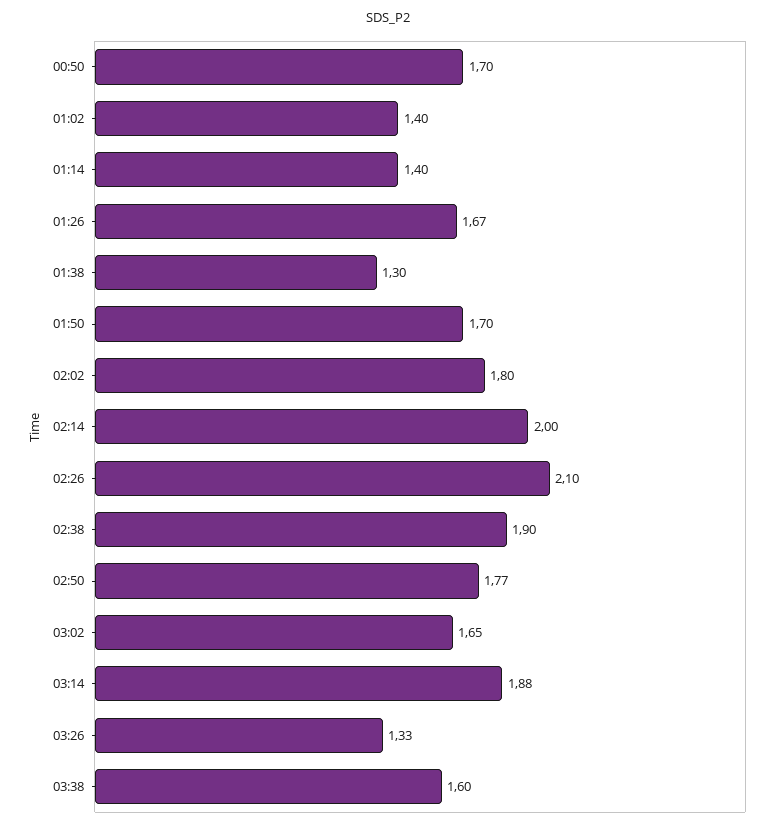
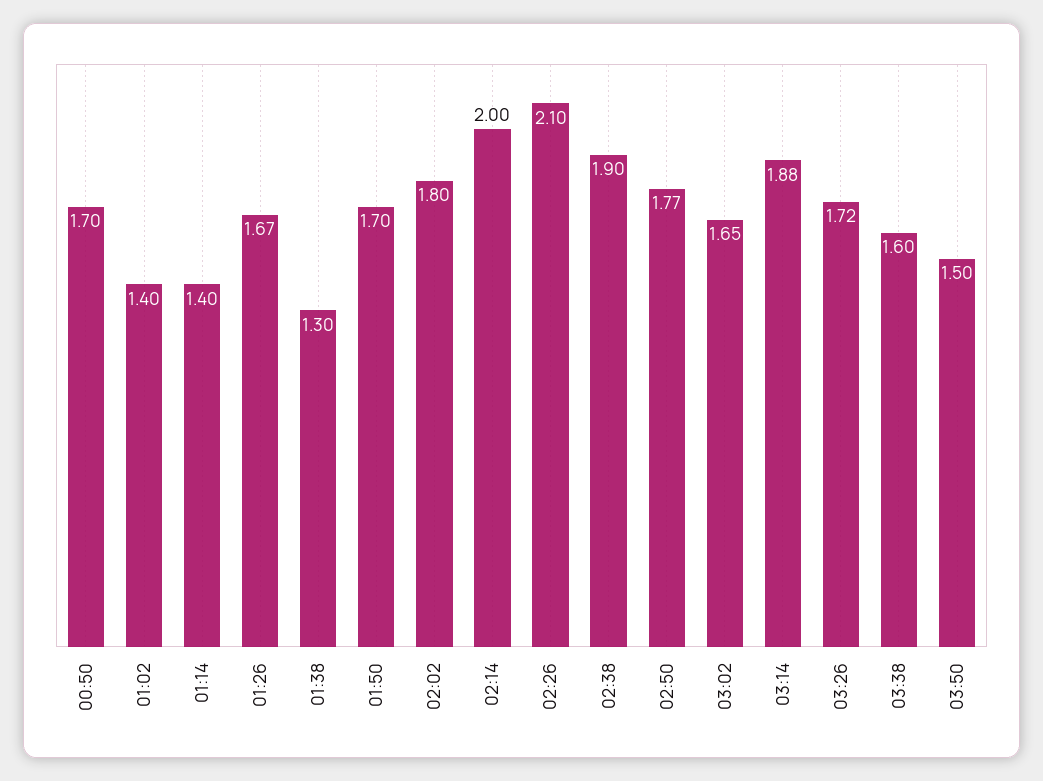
03:26: 1.33 -> 1.72
03:50: none -> 1.5

